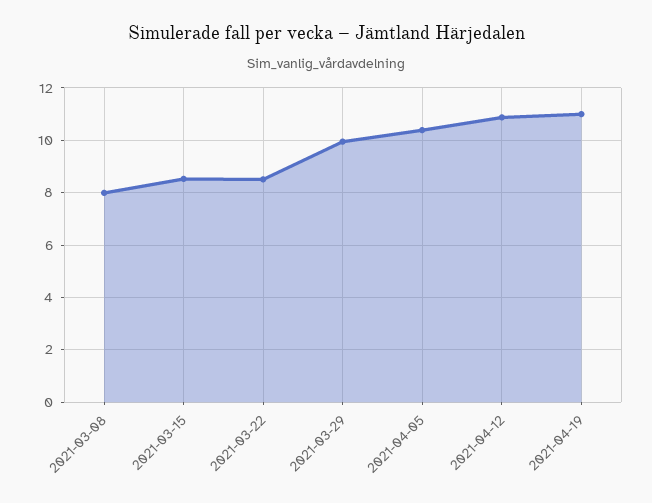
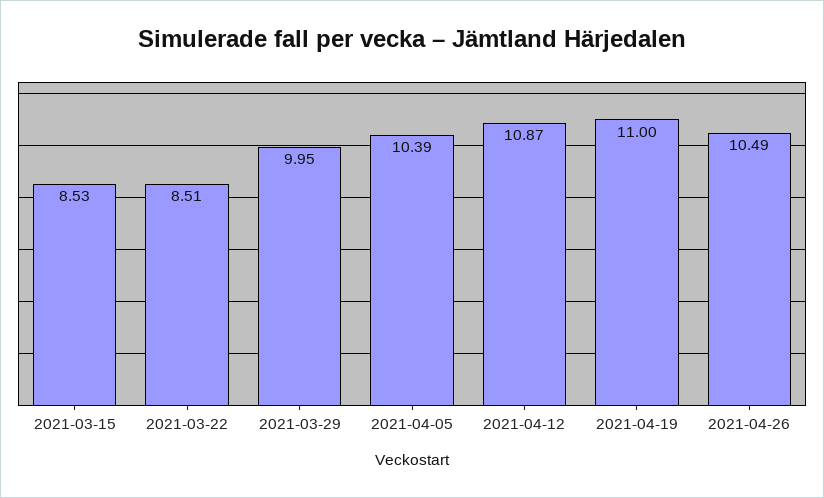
2021-03-08: 8 -> none
2021-04-26: none -> 10.49

